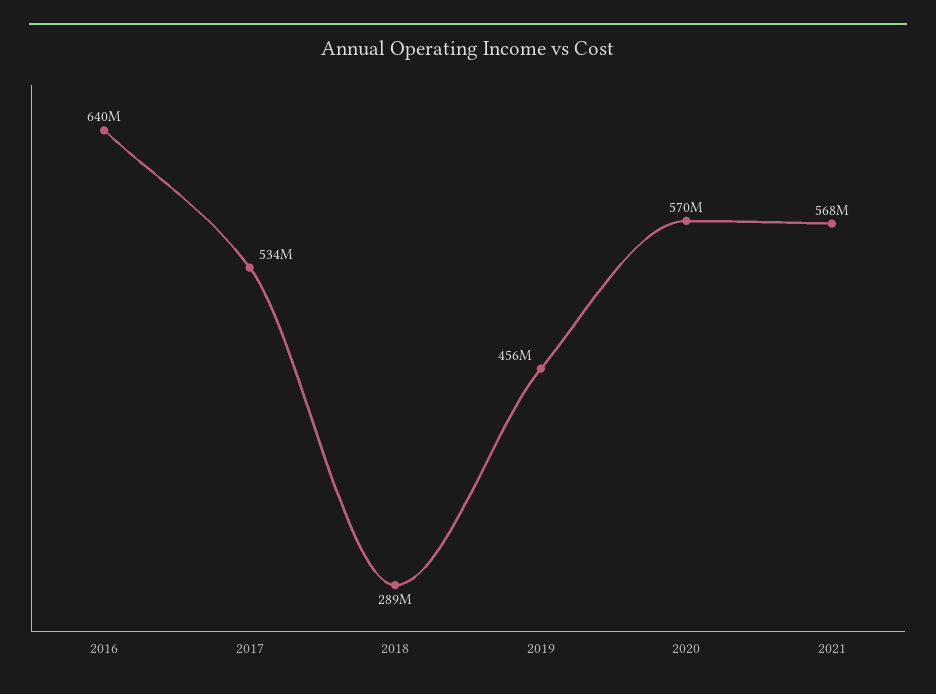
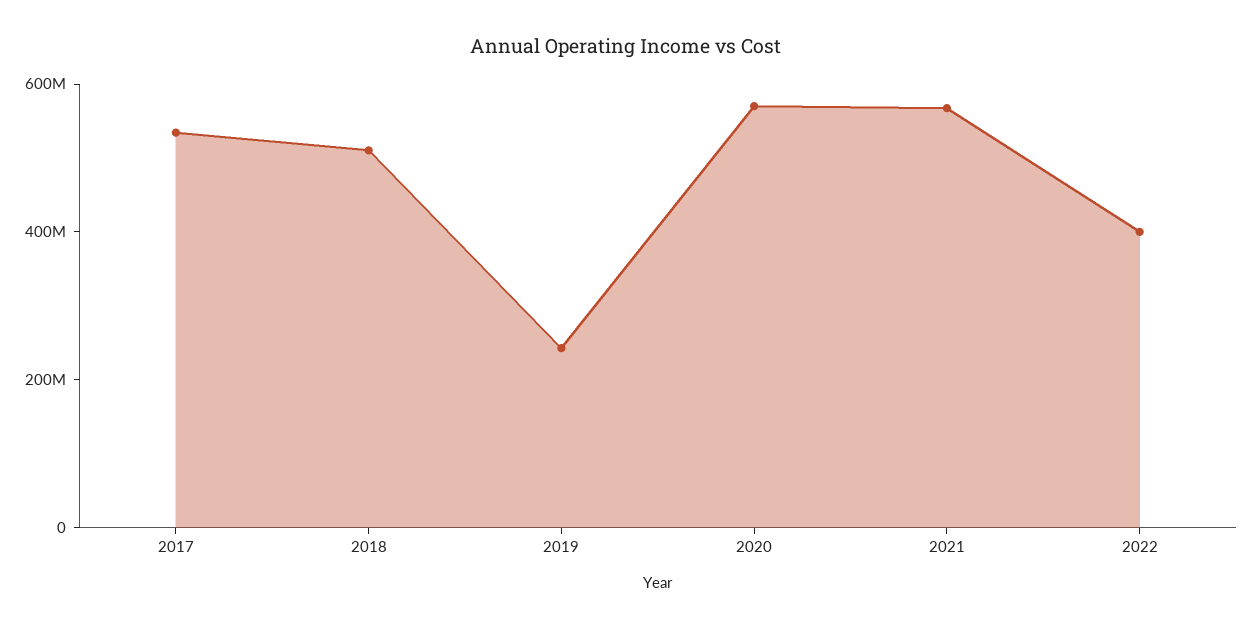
2016: 640000000 -> none
2018: 289000000 -> 500000000
2019: 456000000 -> 250000000
2022: none -> 400000000

